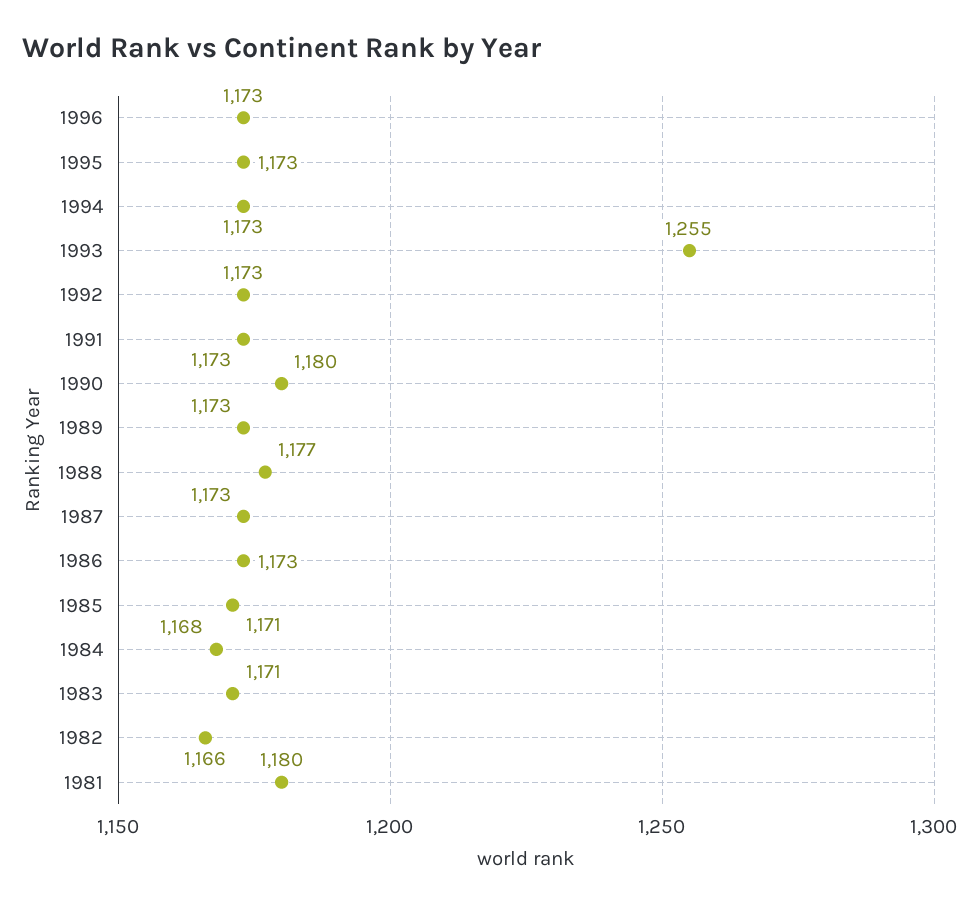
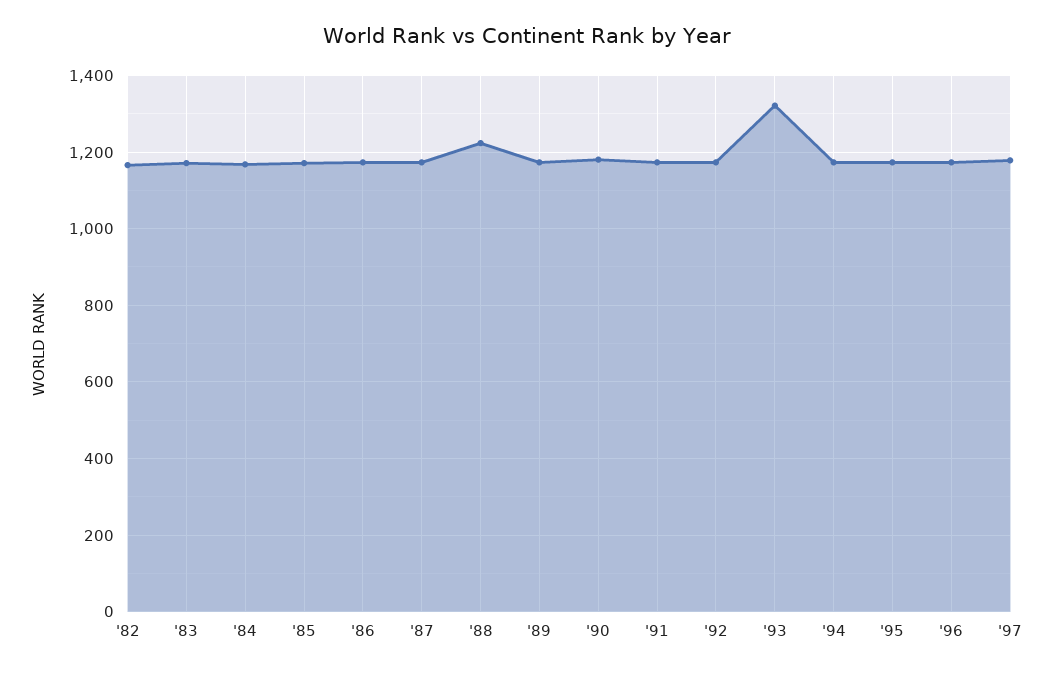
1993: 1255 -> 1320
1988: 1177 -> 1220
1981: 1180 -> none
'97: none -> 1180

